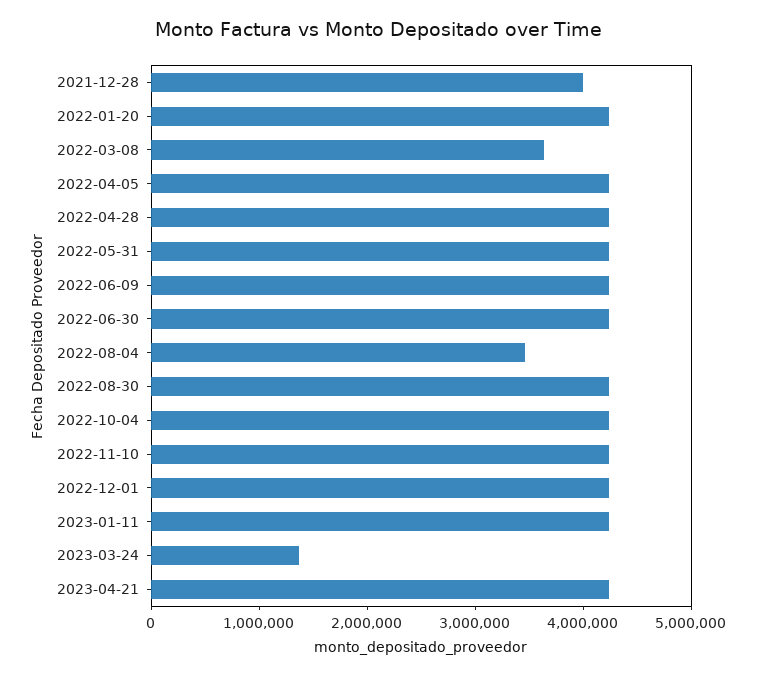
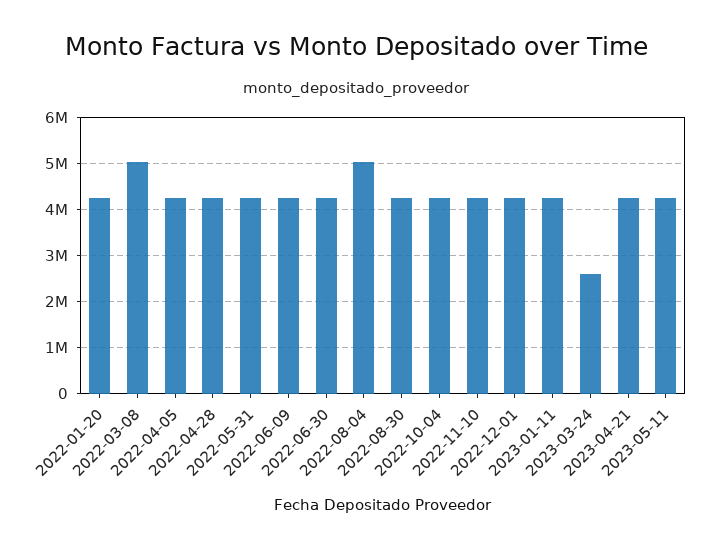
2021-12-28: 4000000 -> none
2022-03-08: 3600000 -> 5000000
2022-08-04: 3400000 -> 5000000
2023-03-24: 1400000 -> 2600000
2023-05-11: none -> 4200000

